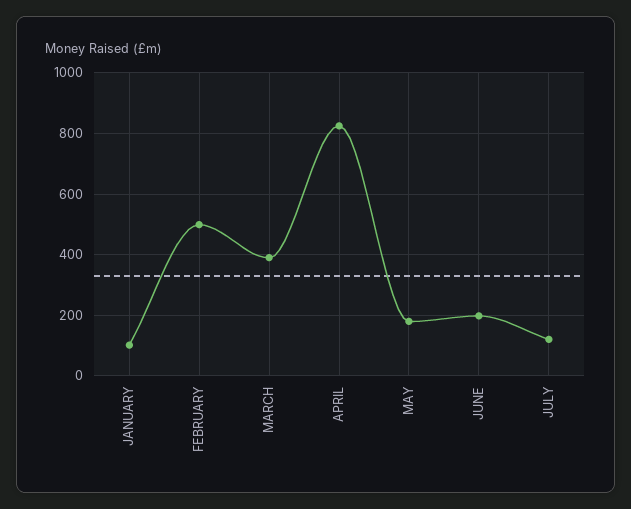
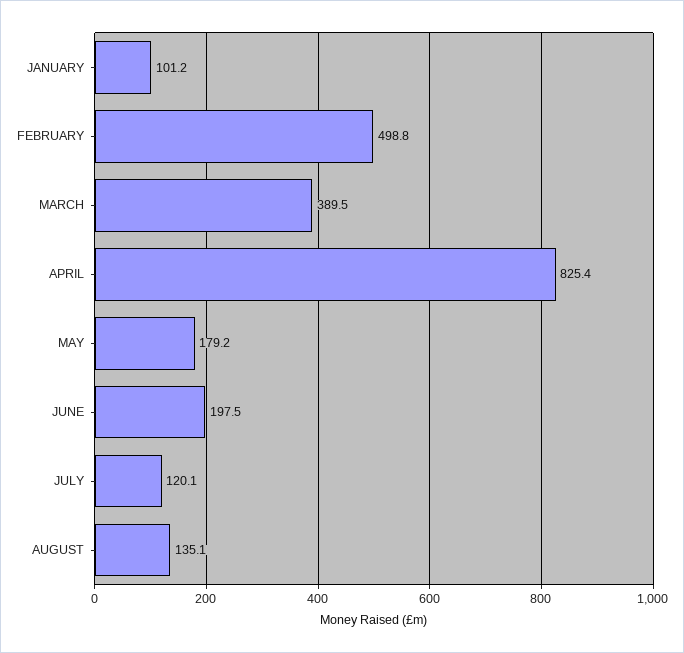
AUGUST: none -> 135.1

